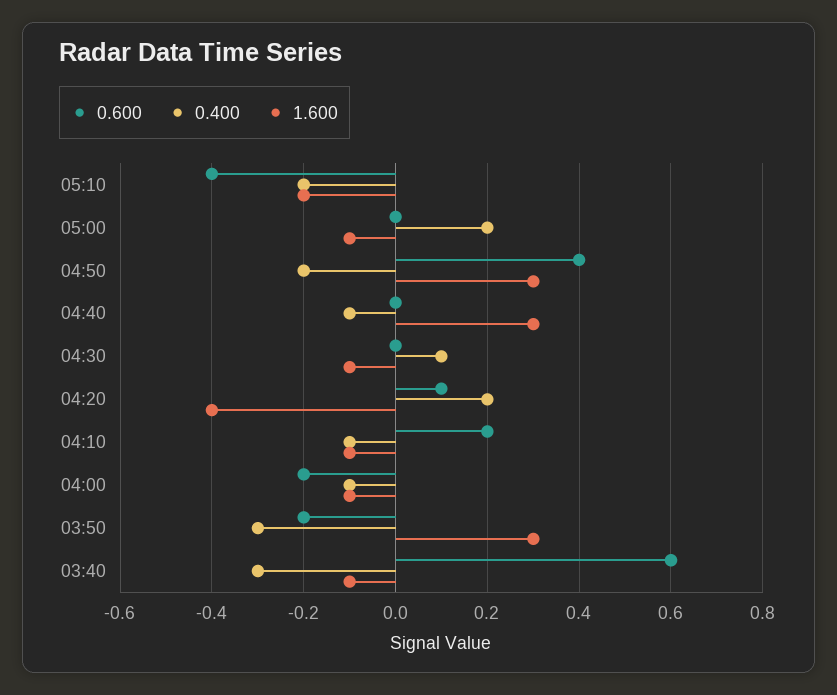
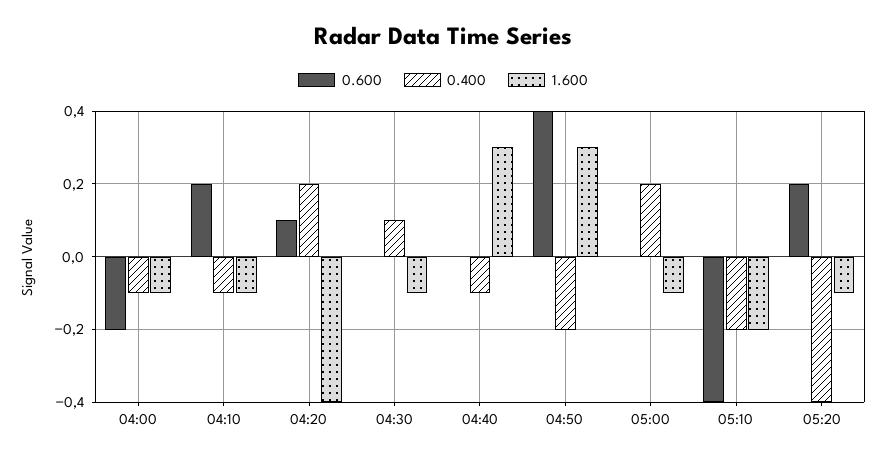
0.600, 03:50: -0.2 -> none
0.400, 03:50: -0.3 -> none
1.600, 03:50: 0.3 -> none
0.600, 03:40: 0.6 -> none
0.400, 03:40: -0.3 -> none
1.600, 03:40: -0.1 -> none
0.600, 05:20: none -> 0.2
0.400, 05:20: none -> -0.4
1.600, 05:20: none -> -0.1

